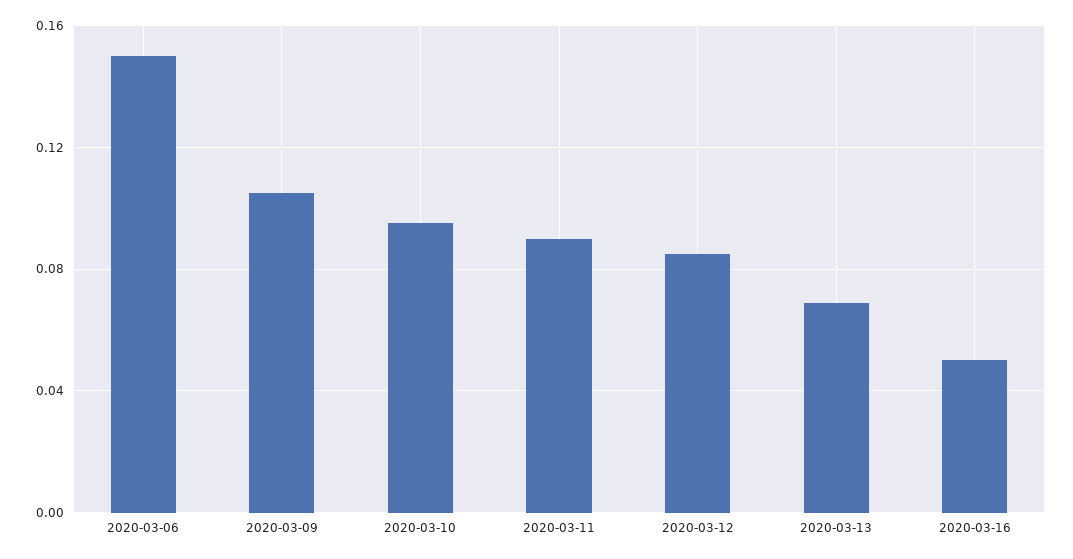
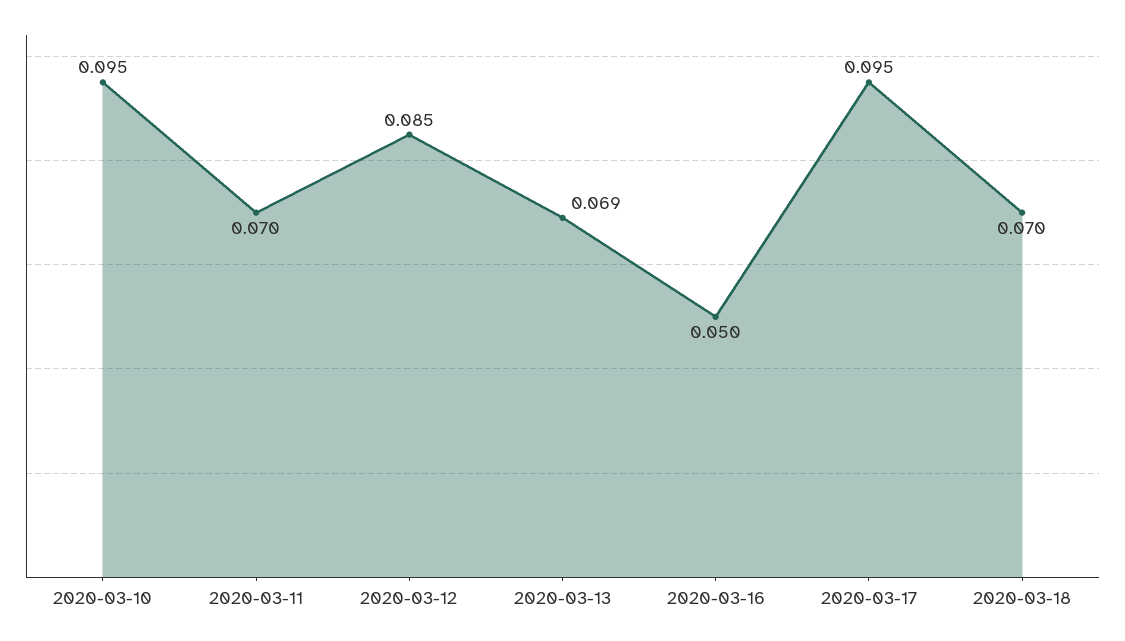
2020-03-06: 0.15 -> none
2020-03-09: 0.105 -> none
2020-03-11: 0.09 -> 0.07
2020-03-17: none -> 0.095
2020-03-18: none -> 0.07

